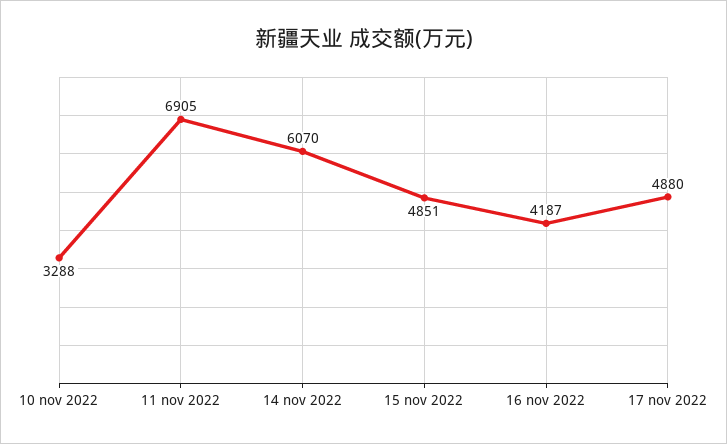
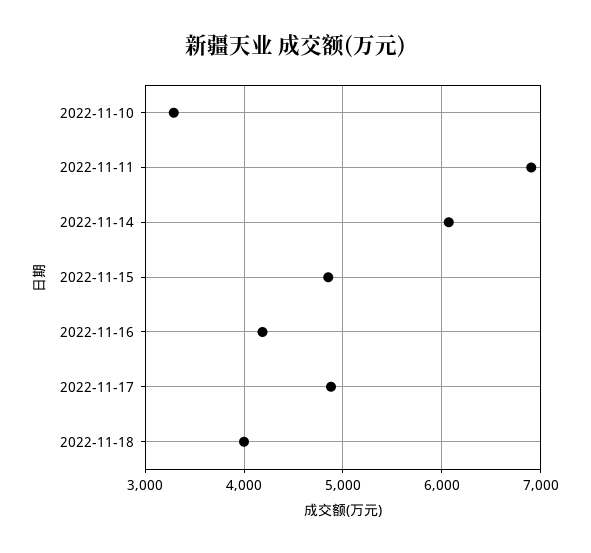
2022-11-18: none -> 4000

